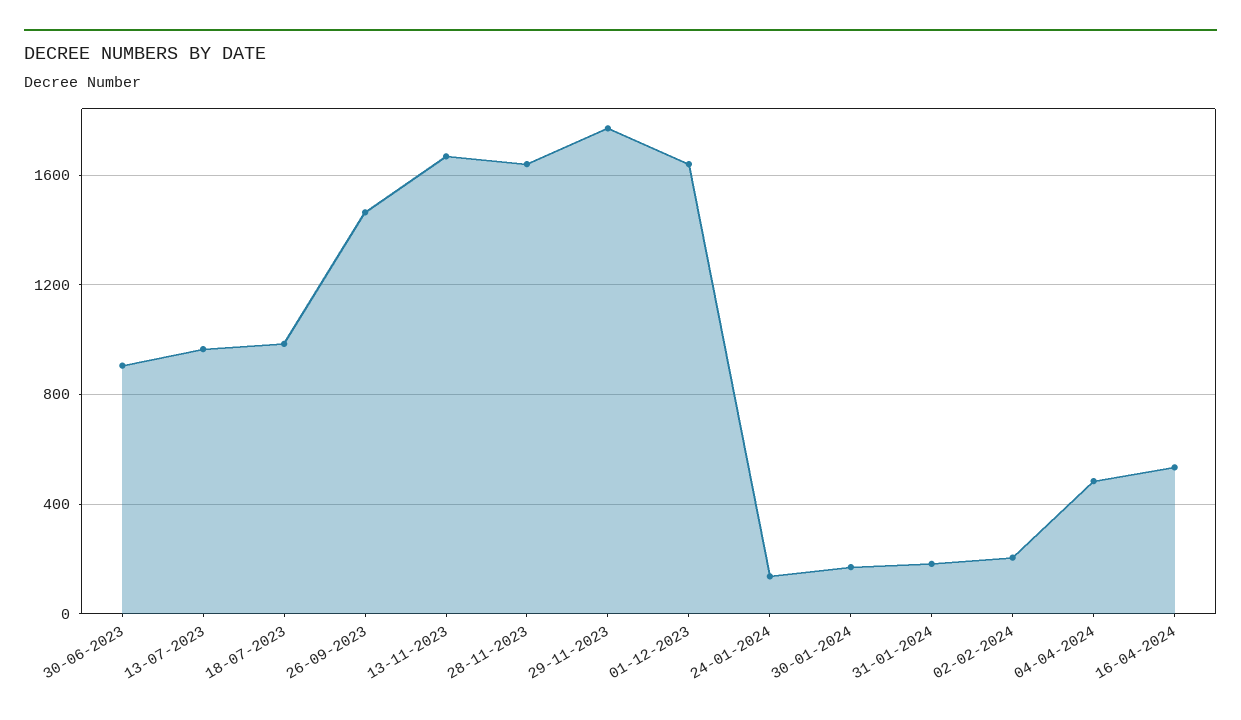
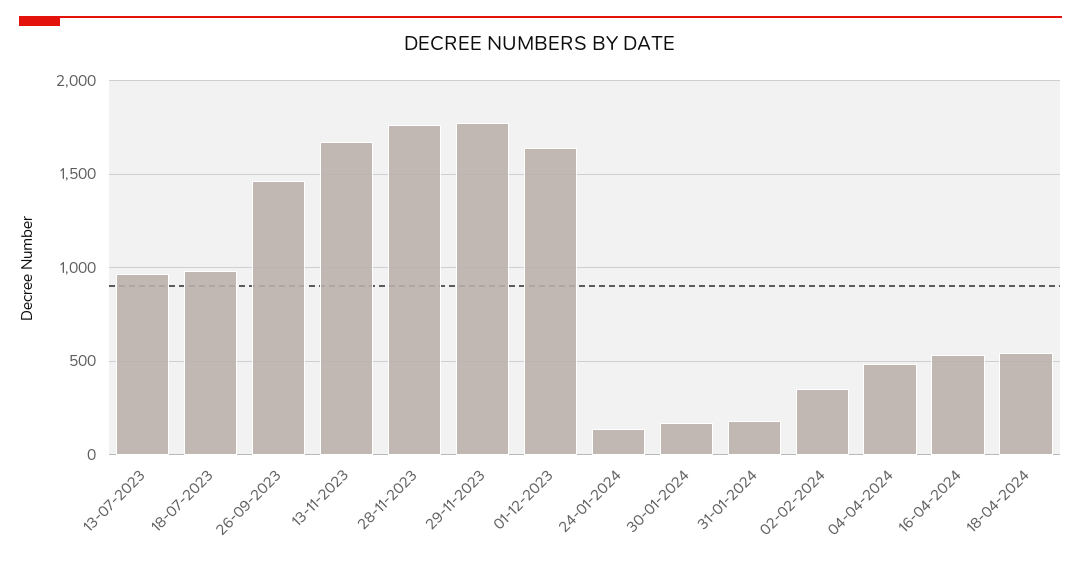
30-06-2023: 900 -> none
28-11-2023: 1650 -> 1750
02-02-2024: 200 -> 350
18-04-2024: none -> 550

